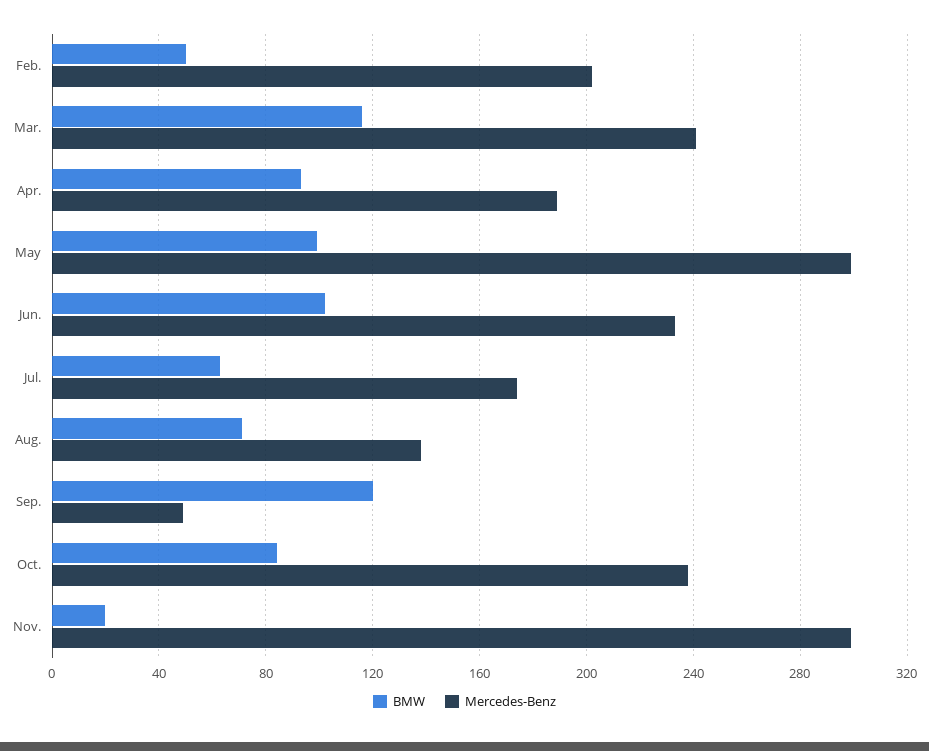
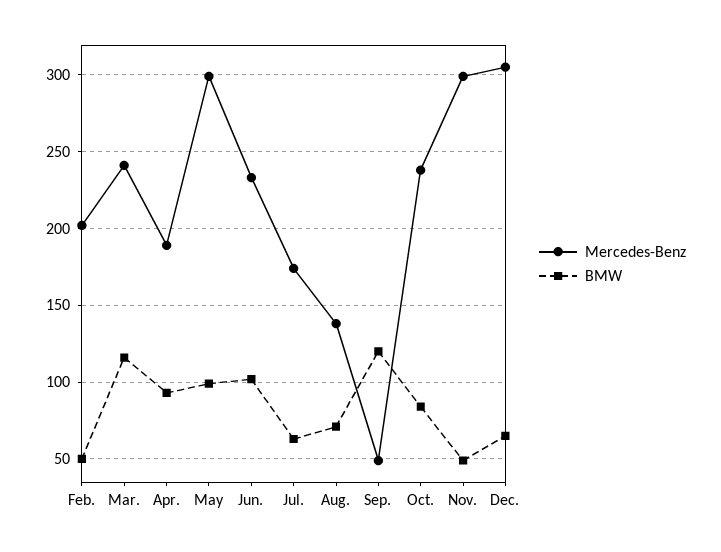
BMW, Nov.: 20 -> 50
Mercedes-Benz, Dec.: none -> 305
BMW, Dec.: none -> 65

